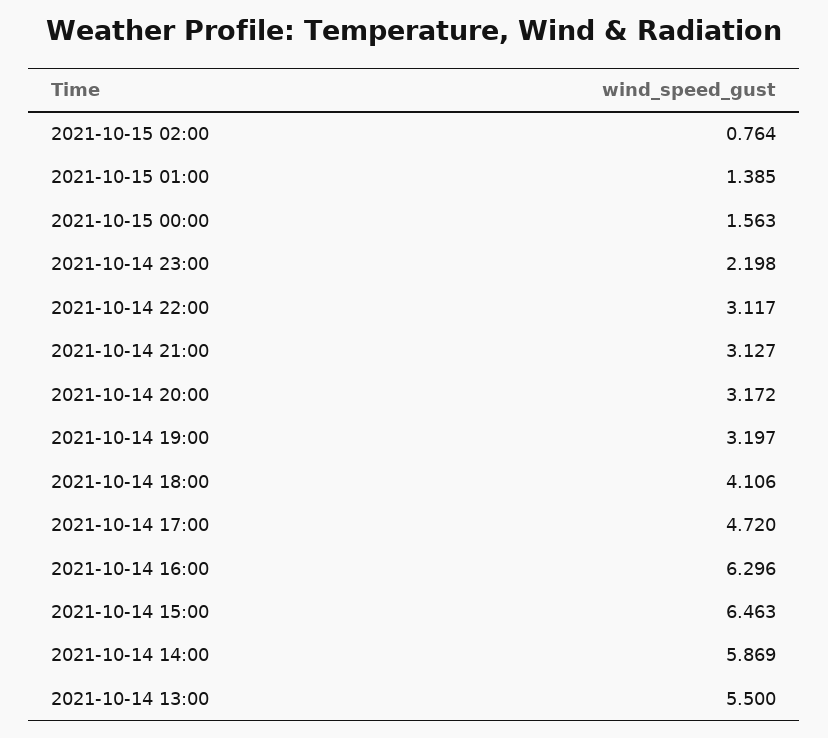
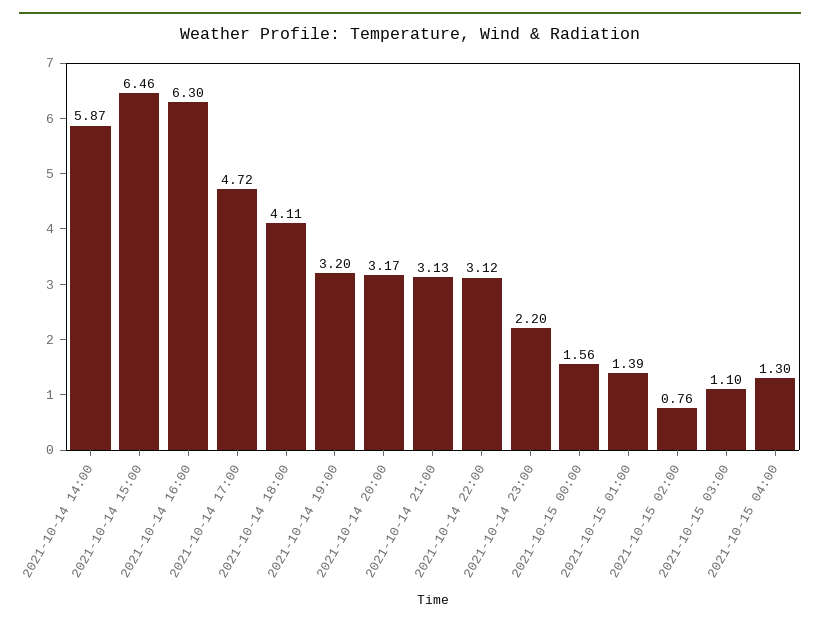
2021-10-14 13:00: 5.5 -> none
2021-10-15 03:00: none -> 1.1
2021-10-15 04:00: none -> 1.3

